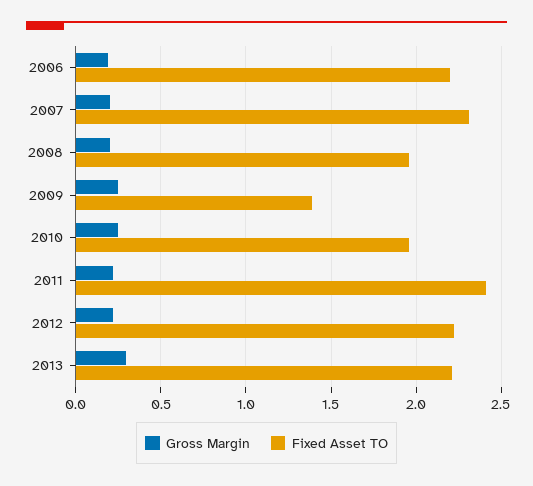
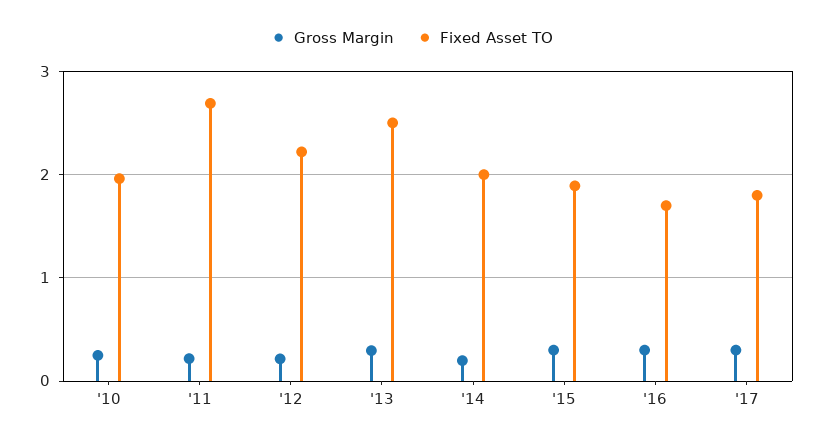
Gross Margin, 2006: 0.2 -> none
Fixed Asset TO, 2006: 2.2 -> none
Gross Margin, 2007: 0.2 -> none
Fixed Asset TO, 2007: 2.3 -> none
Gross Margin, 2008: 0.2 -> none
Fixed Asset TO, 2008: 1.95 -> none
Gross Margin, 2009: 0.25 -> none
Fixed Asset TO, 2009: 1.4 -> none
Fixed Asset TO, 2011: 2.4 -> 2.7
Fixed Asset TO, 2013: 2.2 -> 2.5
Gross Margin, '14: none -> 0.2
Fixed Asset TO, '14: none -> 2
Gross Margin, '15: none -> 0.3
Fixed Asset TO, '15: none -> 1.9
Gross Margin, '16: none -> 0.3
Fixed Asset TO, '16: none -> 1.7
Gross Margin, '17: none -> 0.3
Fixed Asset TO, '17: none -> 1.8

